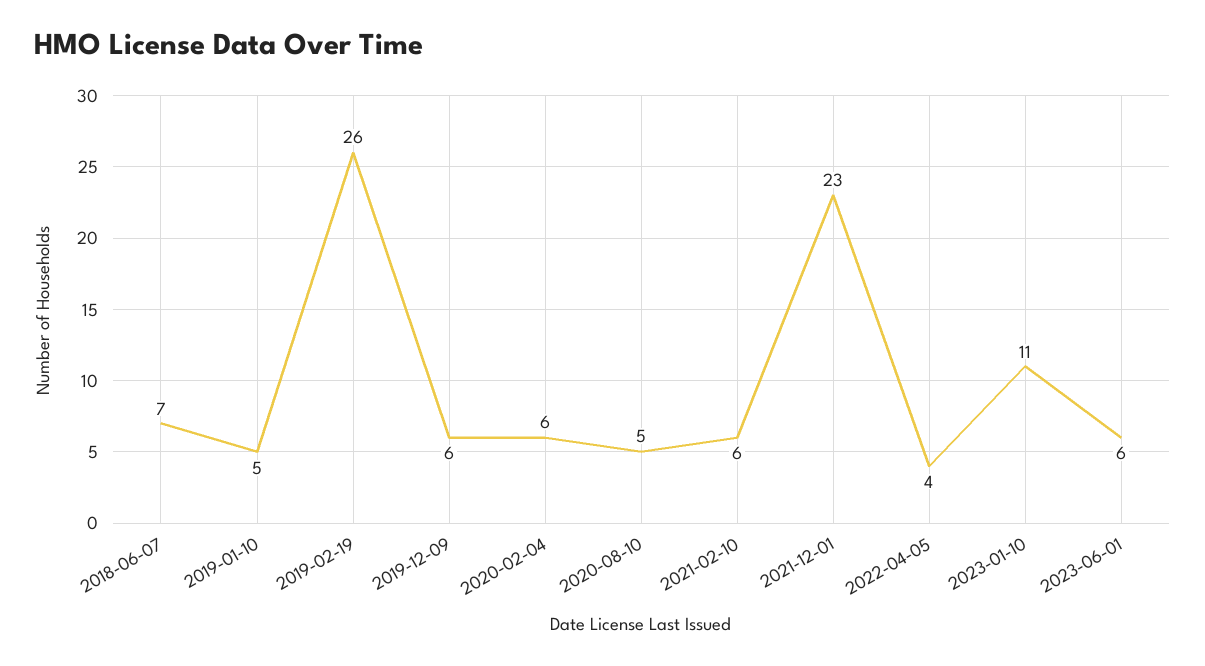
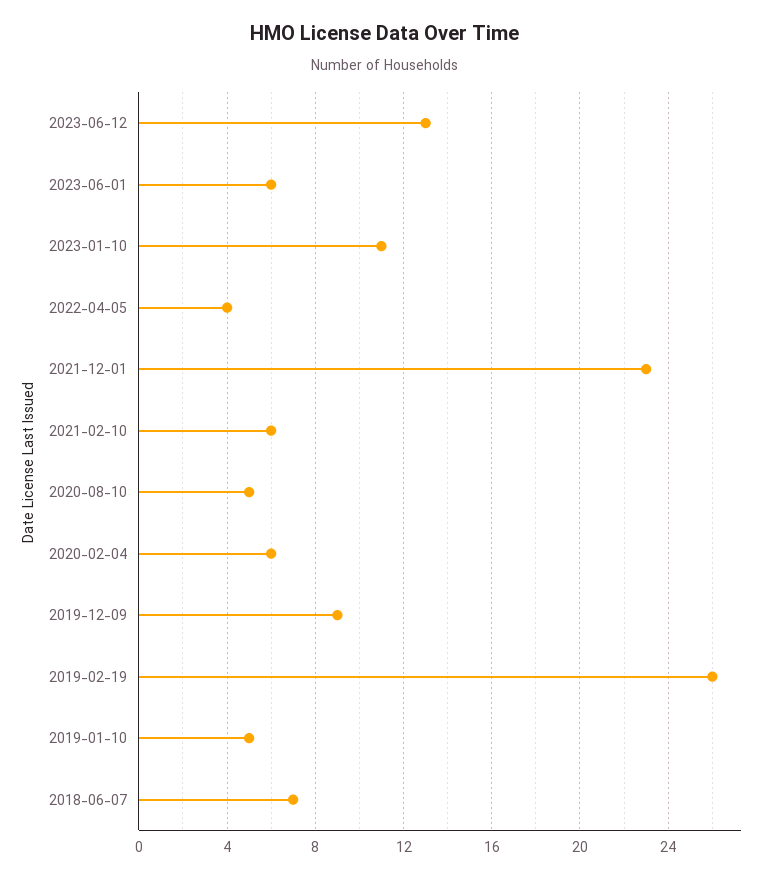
2019-12-09: 6 -> 9
2023-06-12: none -> 13

